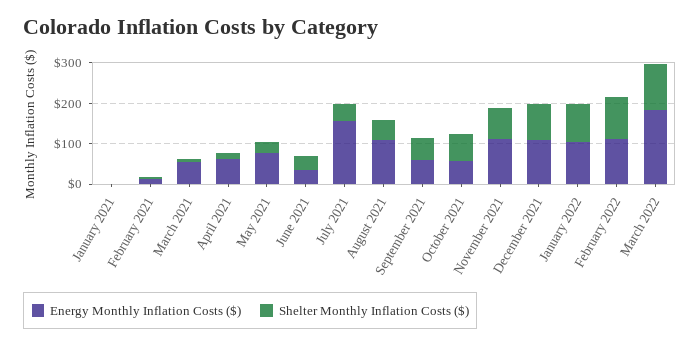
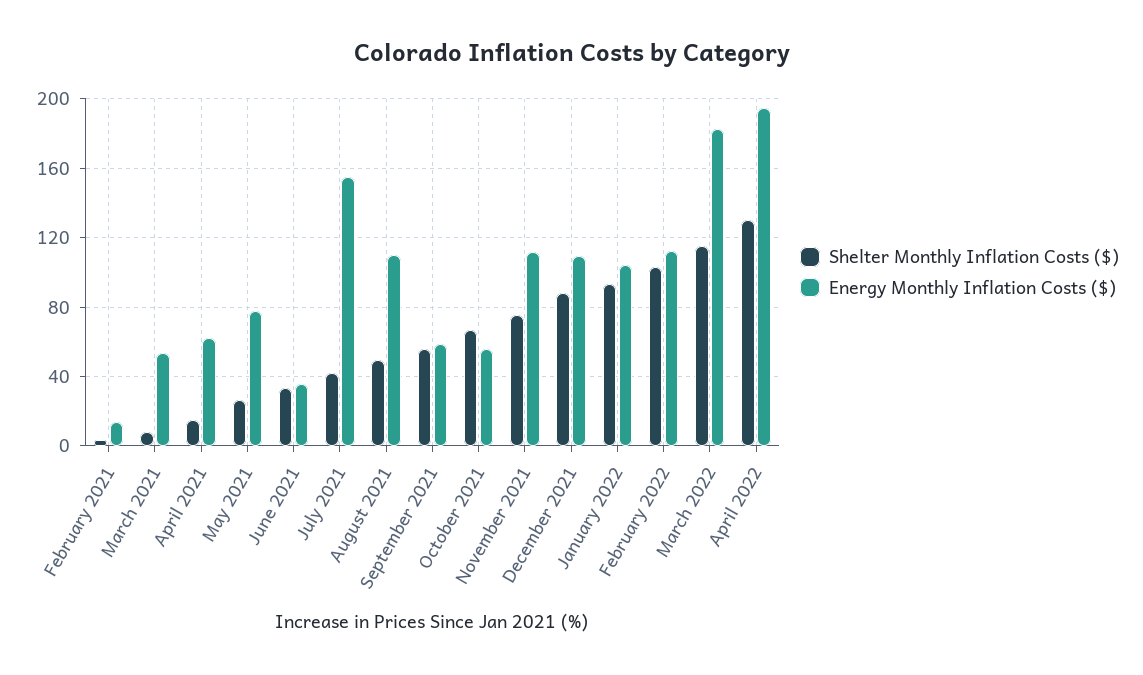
Energy Monthly Inflation Costs ($), January 2021: 0 -> none
Shelter Monthly Inflation Costs ($), January 2021: 0 -> none
Shelter Monthly Inflation Costs ($), April 2022: none -> 130
Energy Monthly Inflation Costs ($), April 2022: none -> 195

